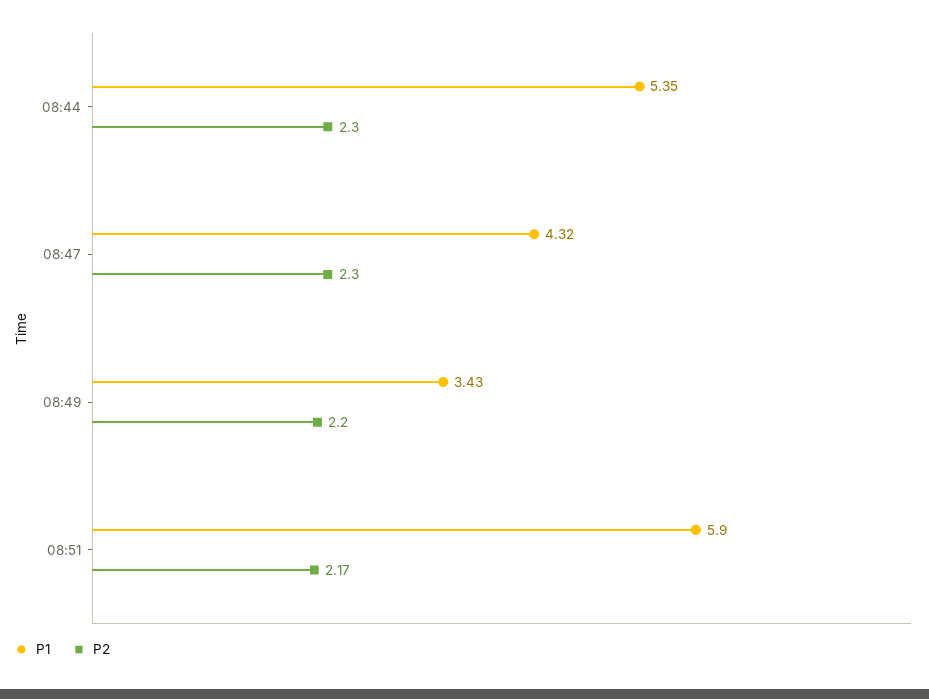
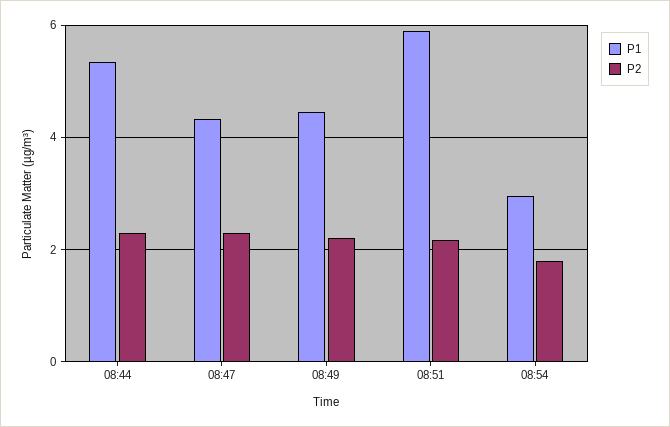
P1, 08:49: 3.43 -> 4.4
P1, 08:54: none -> 3
P2, 08:54: none -> 1.8

